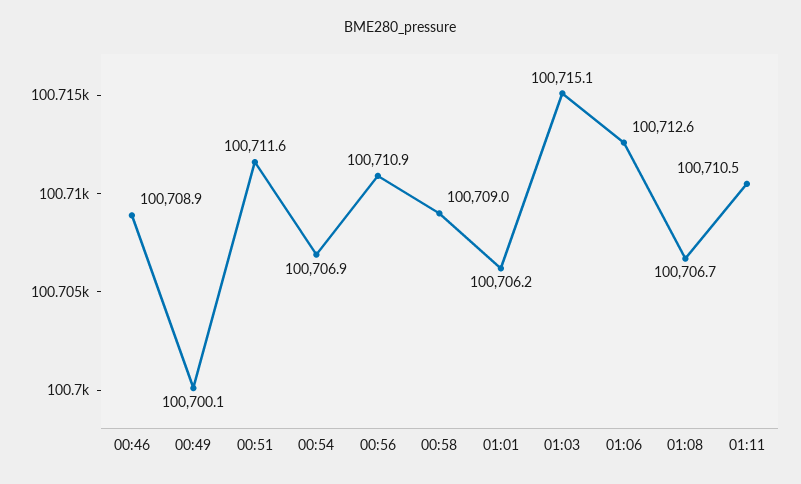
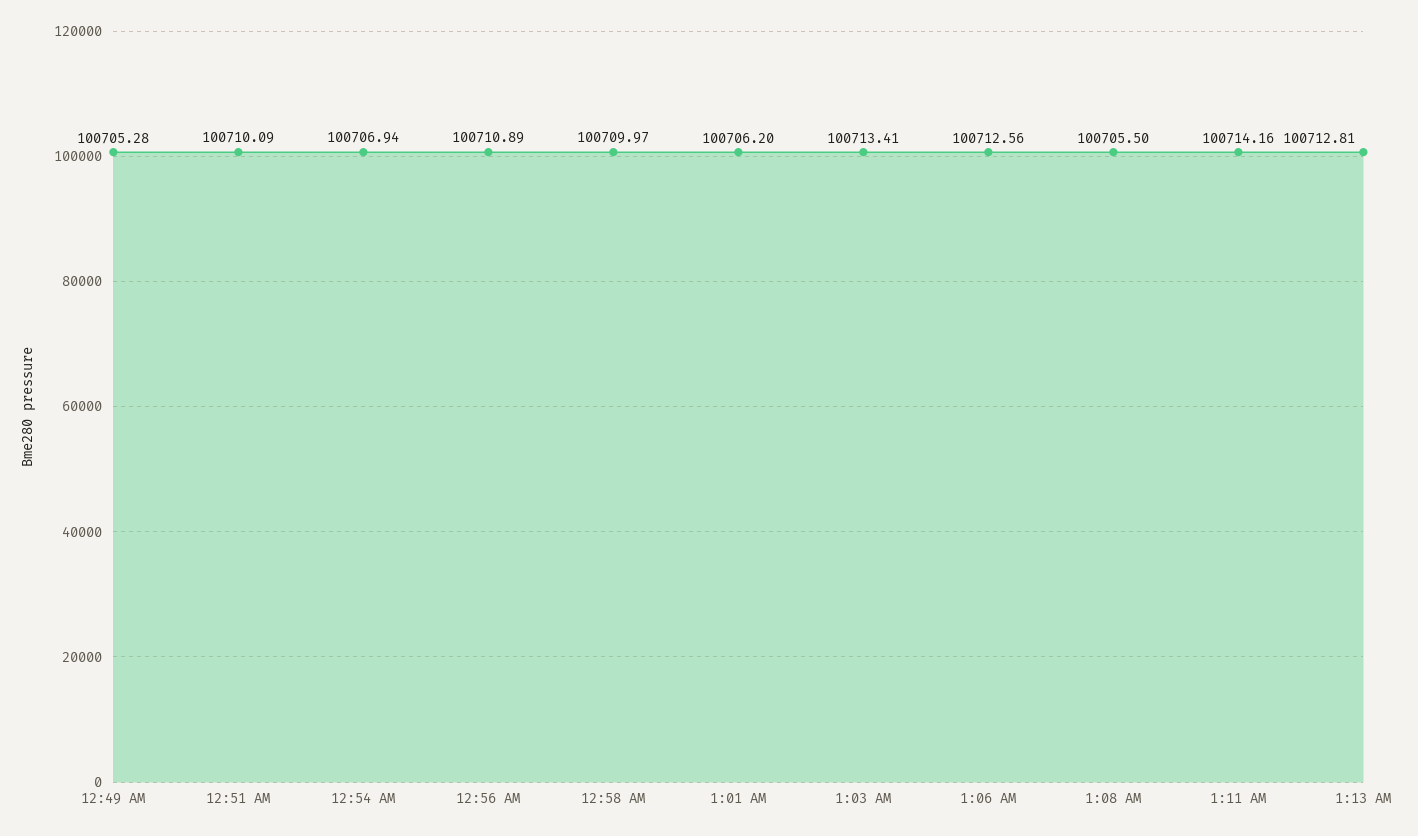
00:46: 100708.9 -> none
00:49: 100700.1 -> 100705.28
00:51: 100711.6 -> 100710.09
00:58: 100709 -> 100709.97
01:03: 100715.1 -> 100713.41
01:08: 100706.7 -> 100705.5
01:11: 100710.5 -> 100714.16
1:13 AM: none -> 100712.81

